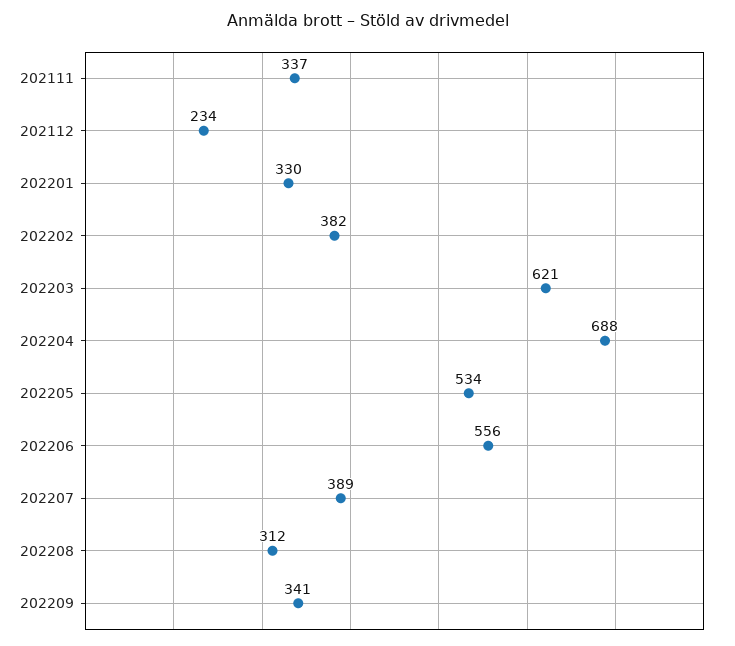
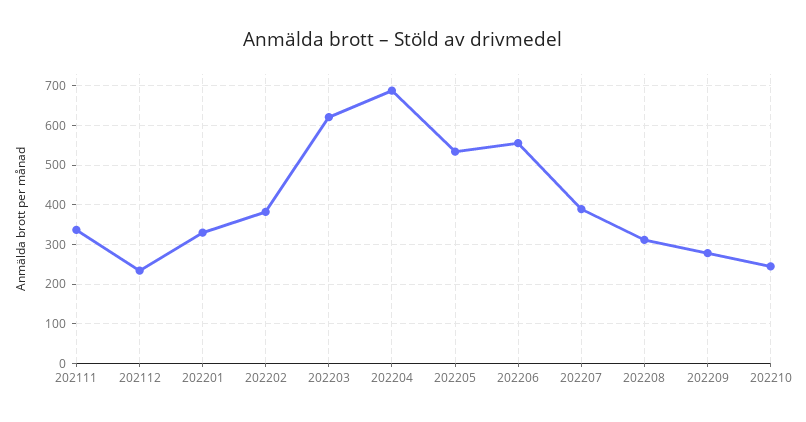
202209: 341 -> 280
202210: none -> 240

